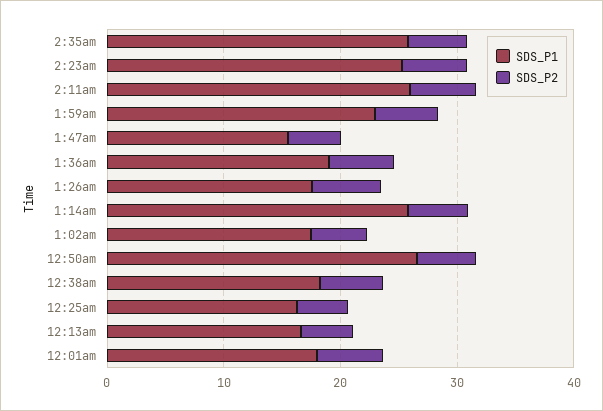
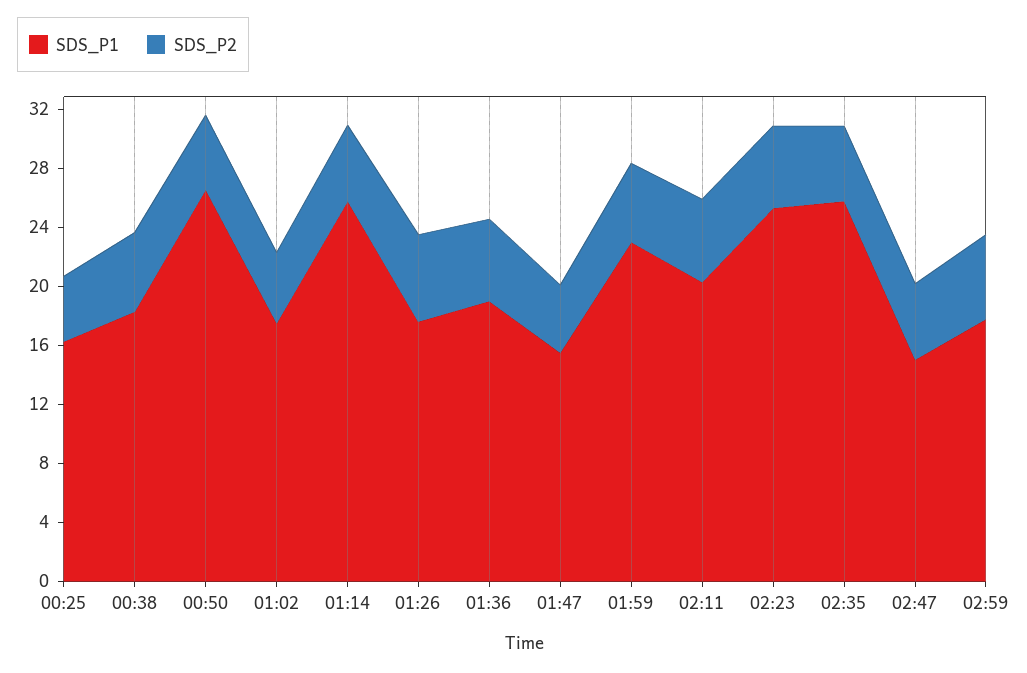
SDS_P1, 2:11am: 26 -> 20
SDS_P1, 12:13am: 16 -> none
SDS_P2, 12:13am: 4 -> none
SDS_P1, 12:01am: 18 -> none
SDS_P2, 12:01am: 6 -> none
SDS_P1, 02:47: none -> 15
SDS_P2, 02:47: none -> 5
SDS_P1, 02:59: none -> 18
SDS_P2, 02:59: none -> 6

